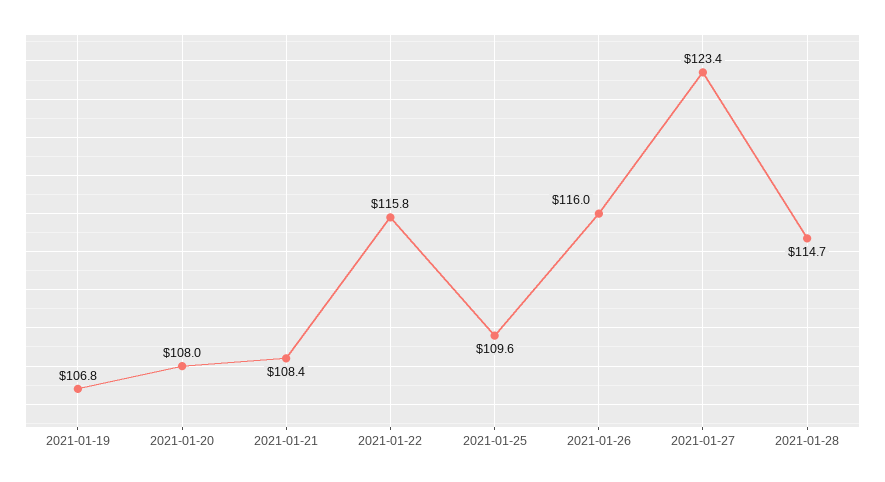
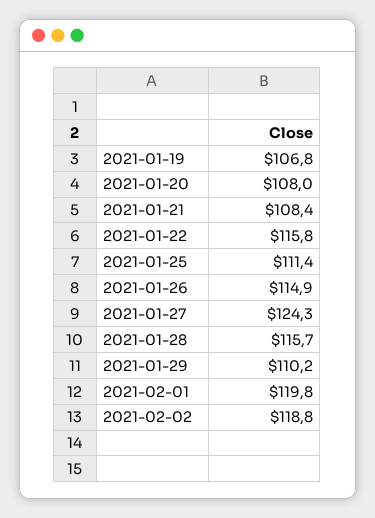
2021-01-25: 109.6 -> 111.4
2021-01-26: 116 -> 114.9
2021-01-27: 123.4 -> 124.3
2021-01-28: 114.7 -> 115.7
2021-01-29: none -> 110.2
2021-02-01: none -> 119.8
2021-02-02: none -> 118.8

